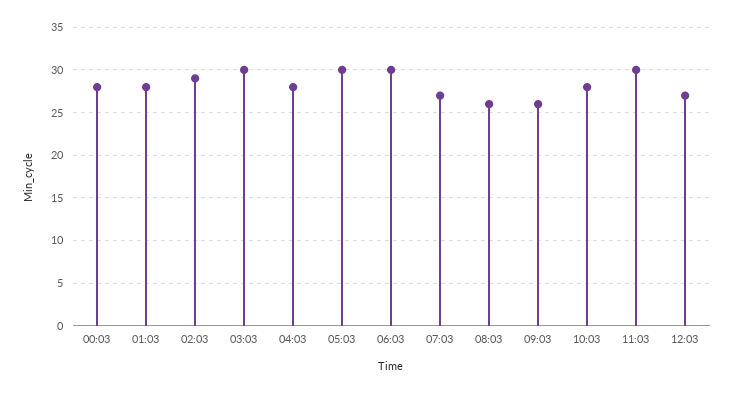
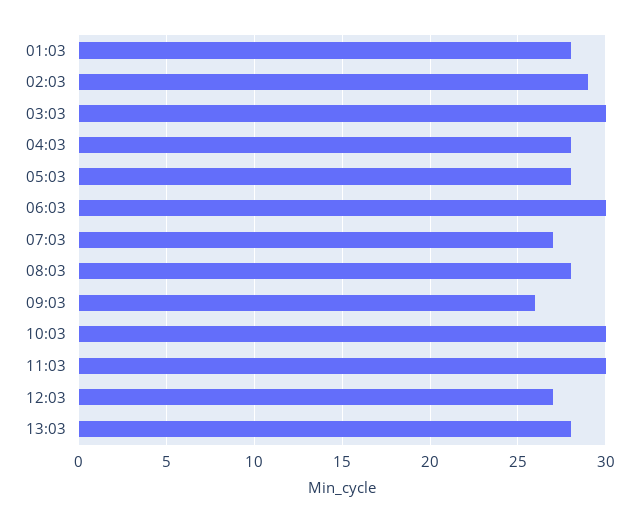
00:03: 28 -> none
05:03: 30 -> 28
08:03: 26 -> 28
10:03: 28 -> 30
13:03: none -> 28

